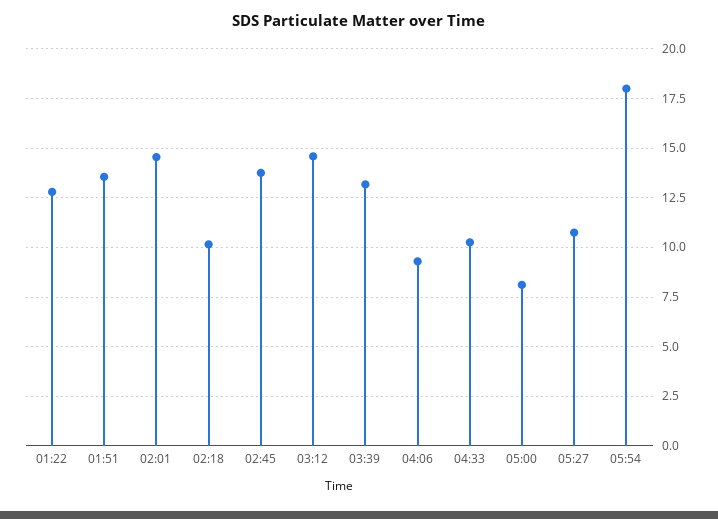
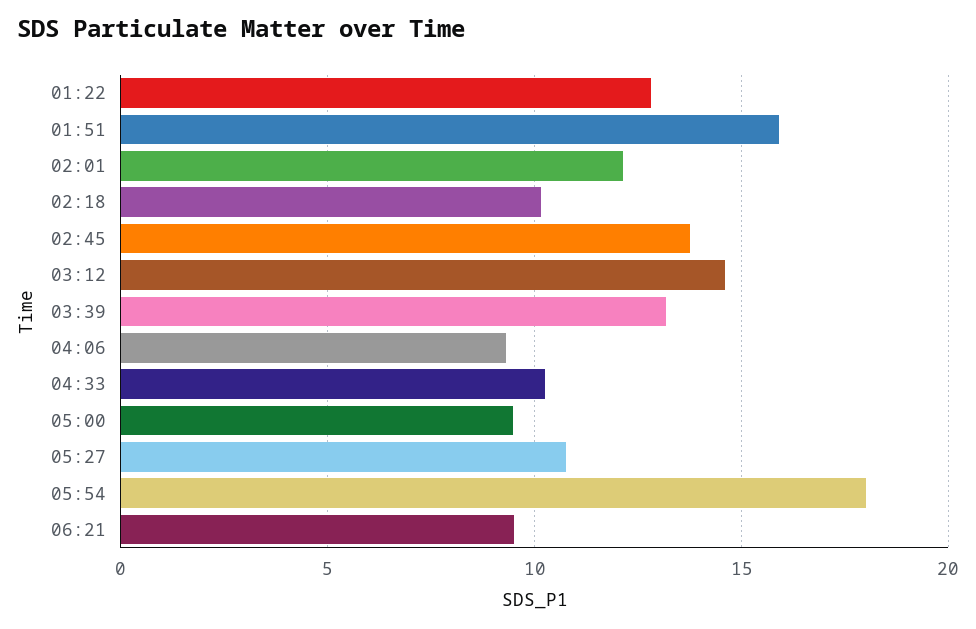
01:51: 13.5 -> 16
02:01: 14.5 -> 12
05:00: 8 -> 9.5
06:21: none -> 9.5

